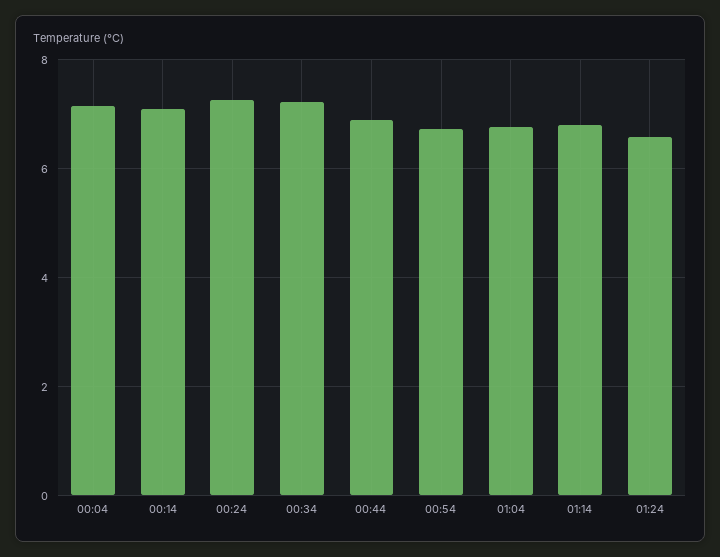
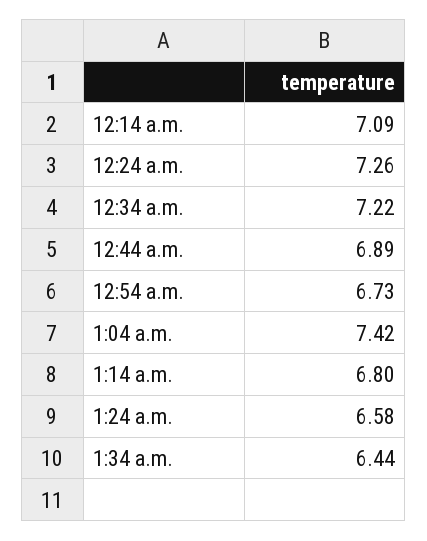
00:04: 7.2 -> none
01:04: 6.8 -> 7.42
1:34 a.m.: none -> 6.44

